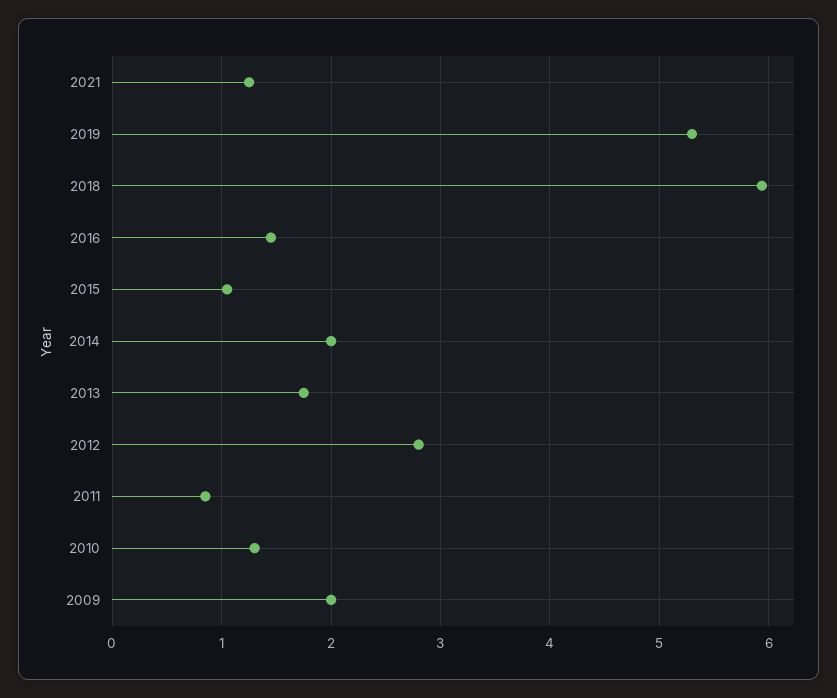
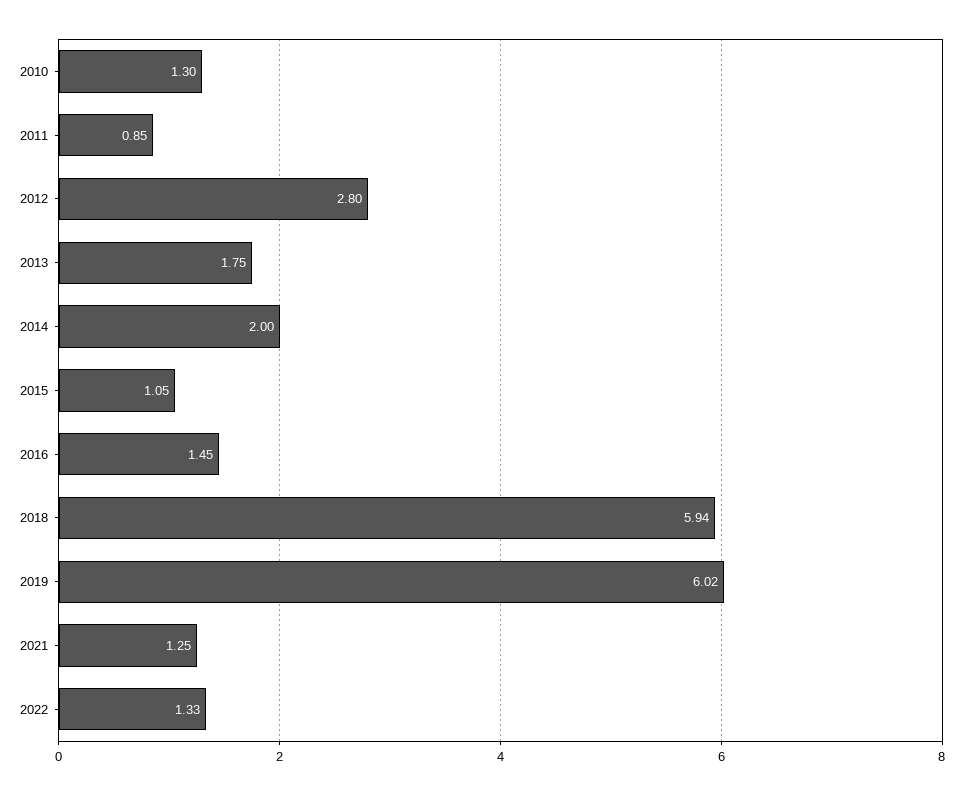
2019: 5.3 -> 6.02
2009: 2 -> none
2022: none -> 1.33

